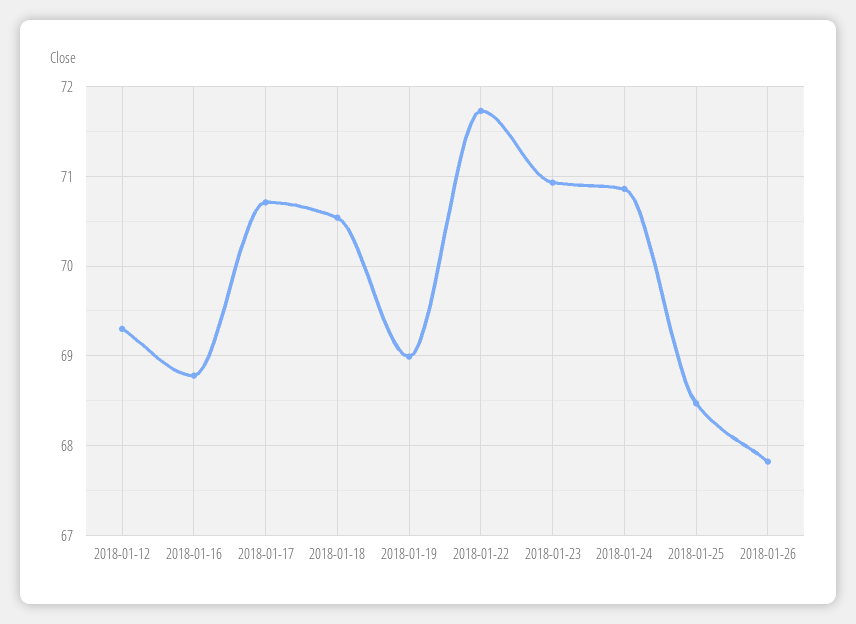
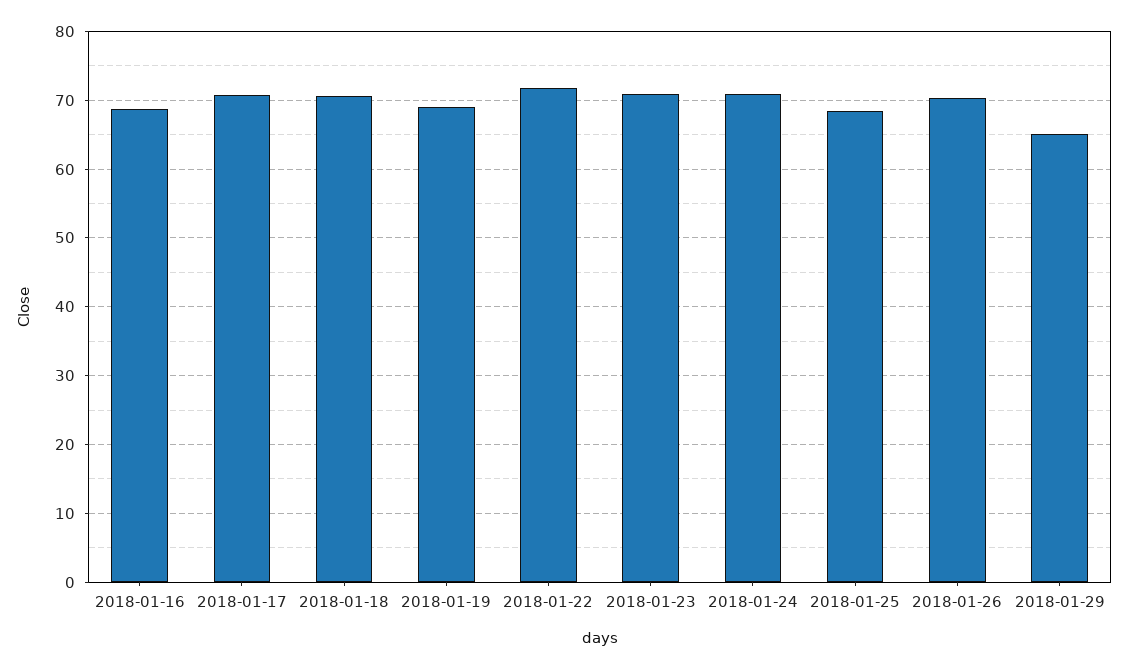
2018-01-12: 69.3 -> none
2018-01-26: 67.8 -> 70
2018-01-29: none -> 65

